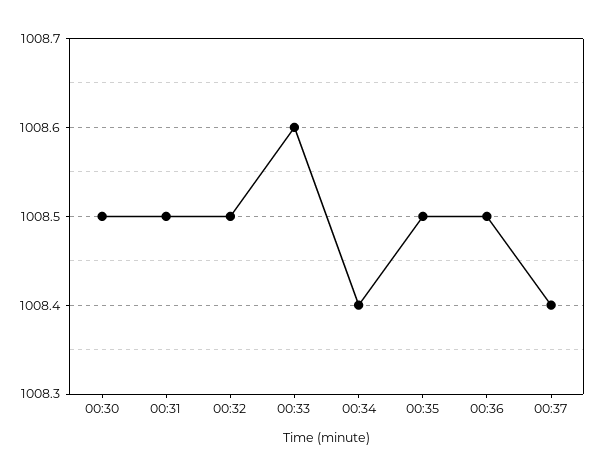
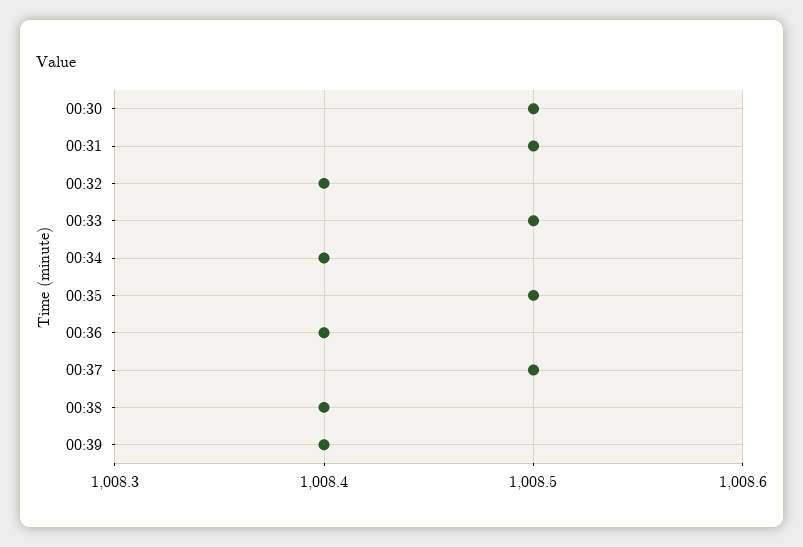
00:32: 1008.5 -> 1008.4
00:33: 1008.6 -> 1008.5
00:36: 1008.5 -> 1008.4
00:37: 1008.4 -> 1008.5
00:38: none -> 1008.4
00:39: none -> 1008.4

